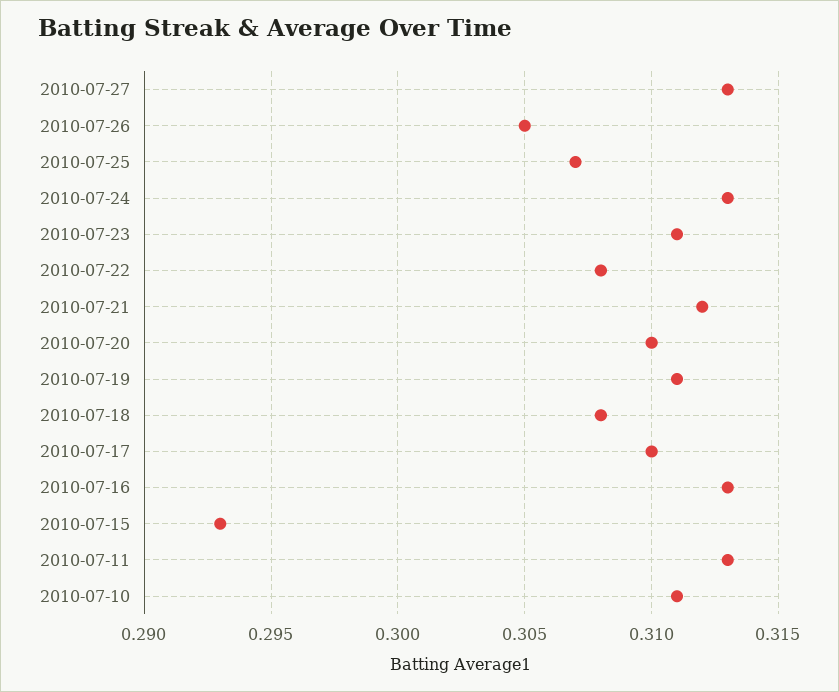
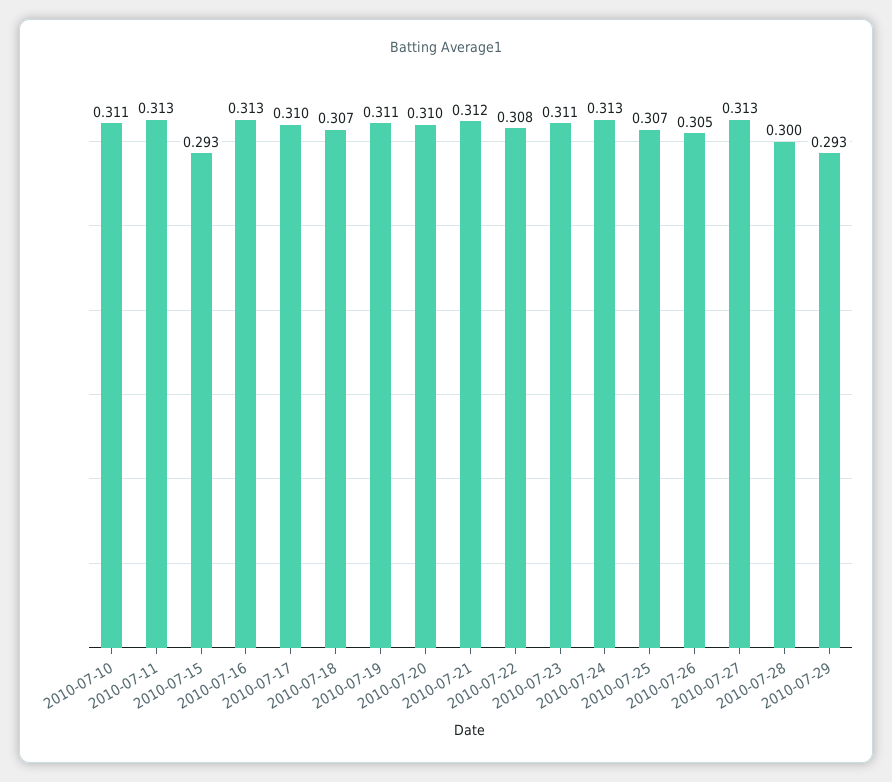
2010-07-18: 0.308 -> 0.307
2010-07-28: none -> 0.3
2010-07-29: none -> 0.293

